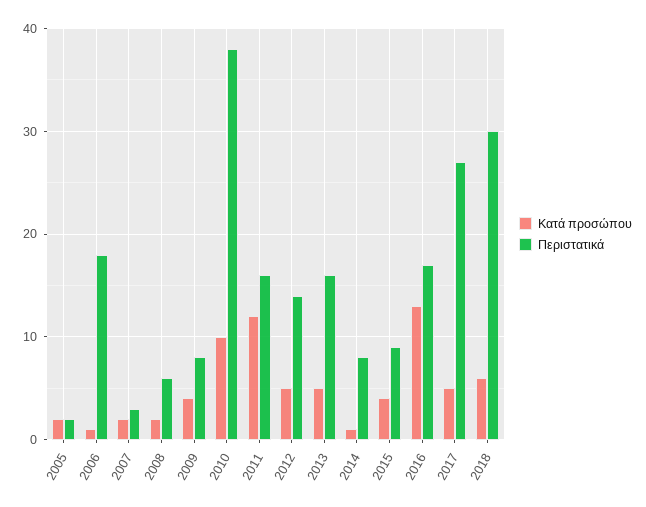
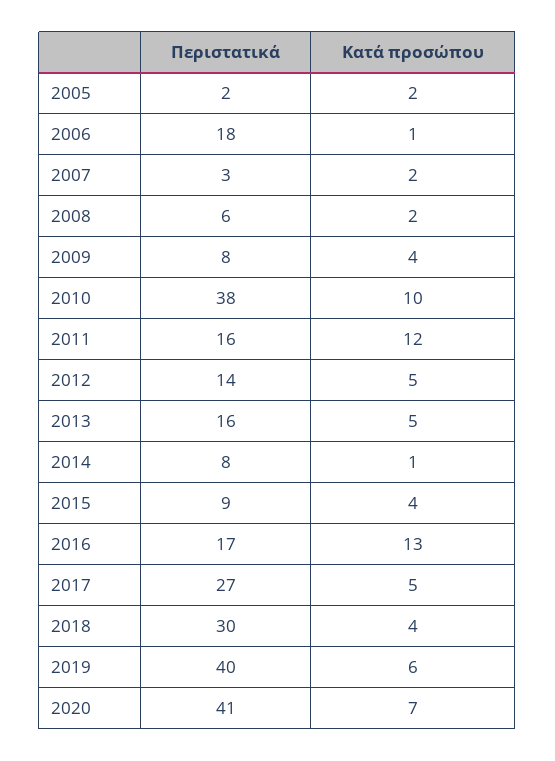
Κατά προσώπου, 2018: 6 -> 4
Περιστατικά, 2019: none -> 40
Κατά προσώπου, 2019: none -> 6
Περιστατικά, 2020: none -> 41
Κατά προσώπου, 2020: none -> 7

